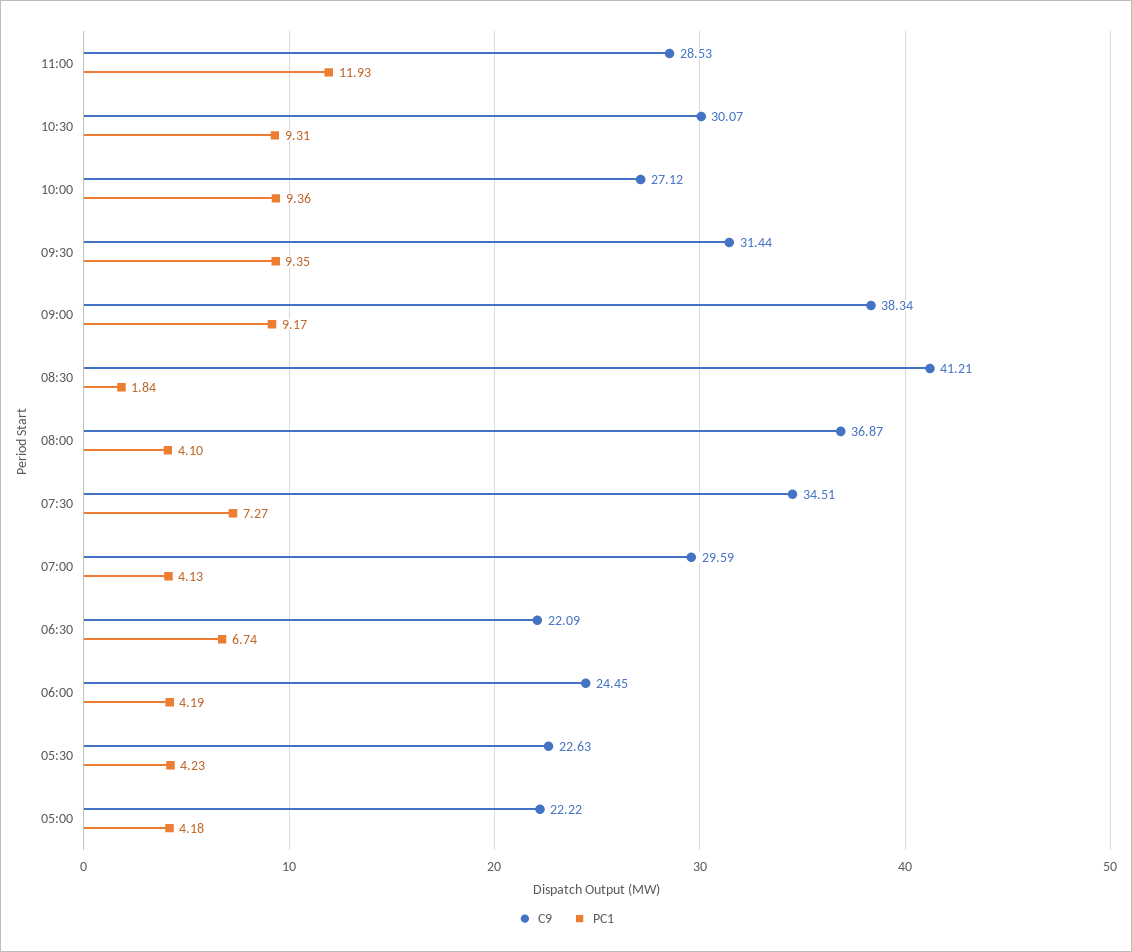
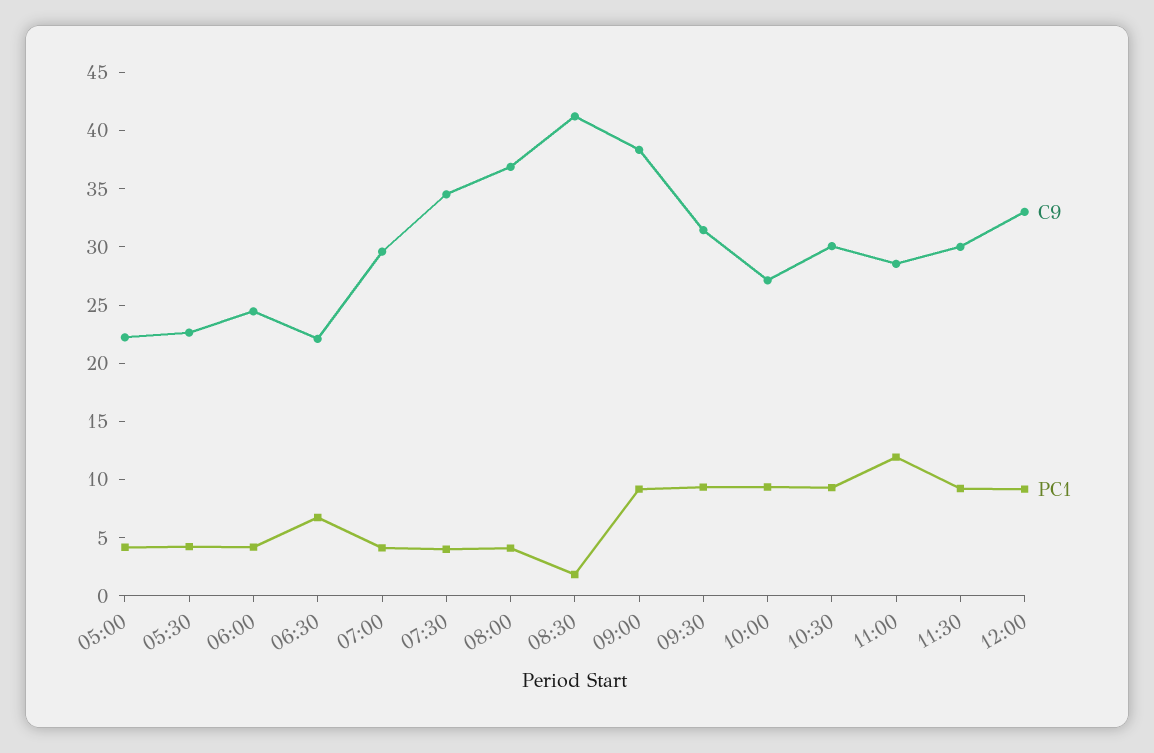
PC1, 07:30: 7.27 -> 4
C9, 11:30: none -> 30
PC1, 11:30: none -> 9
C9, 12:00: none -> 33
PC1, 12:00: none -> 9

